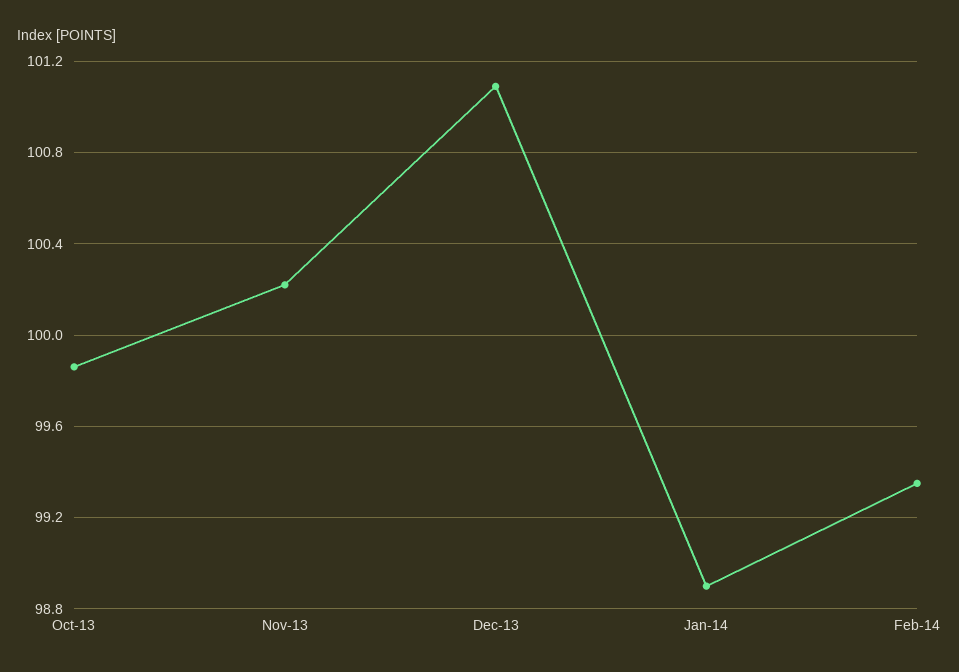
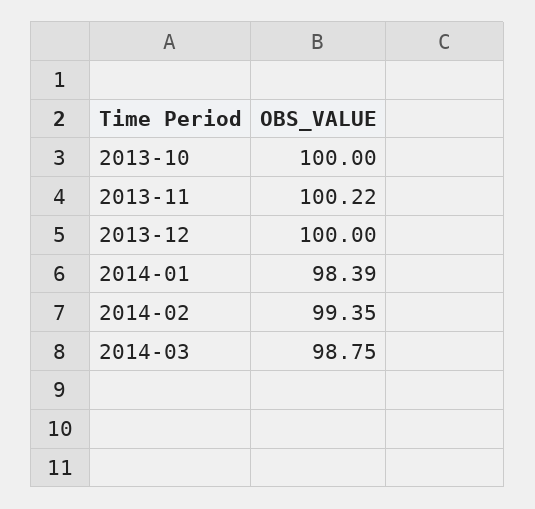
Oct-13: 99.85 -> 100
Dec-13: 101.1 -> 100
Jan-14: 98.9 -> 98.39
2014-03: none -> 98.75

